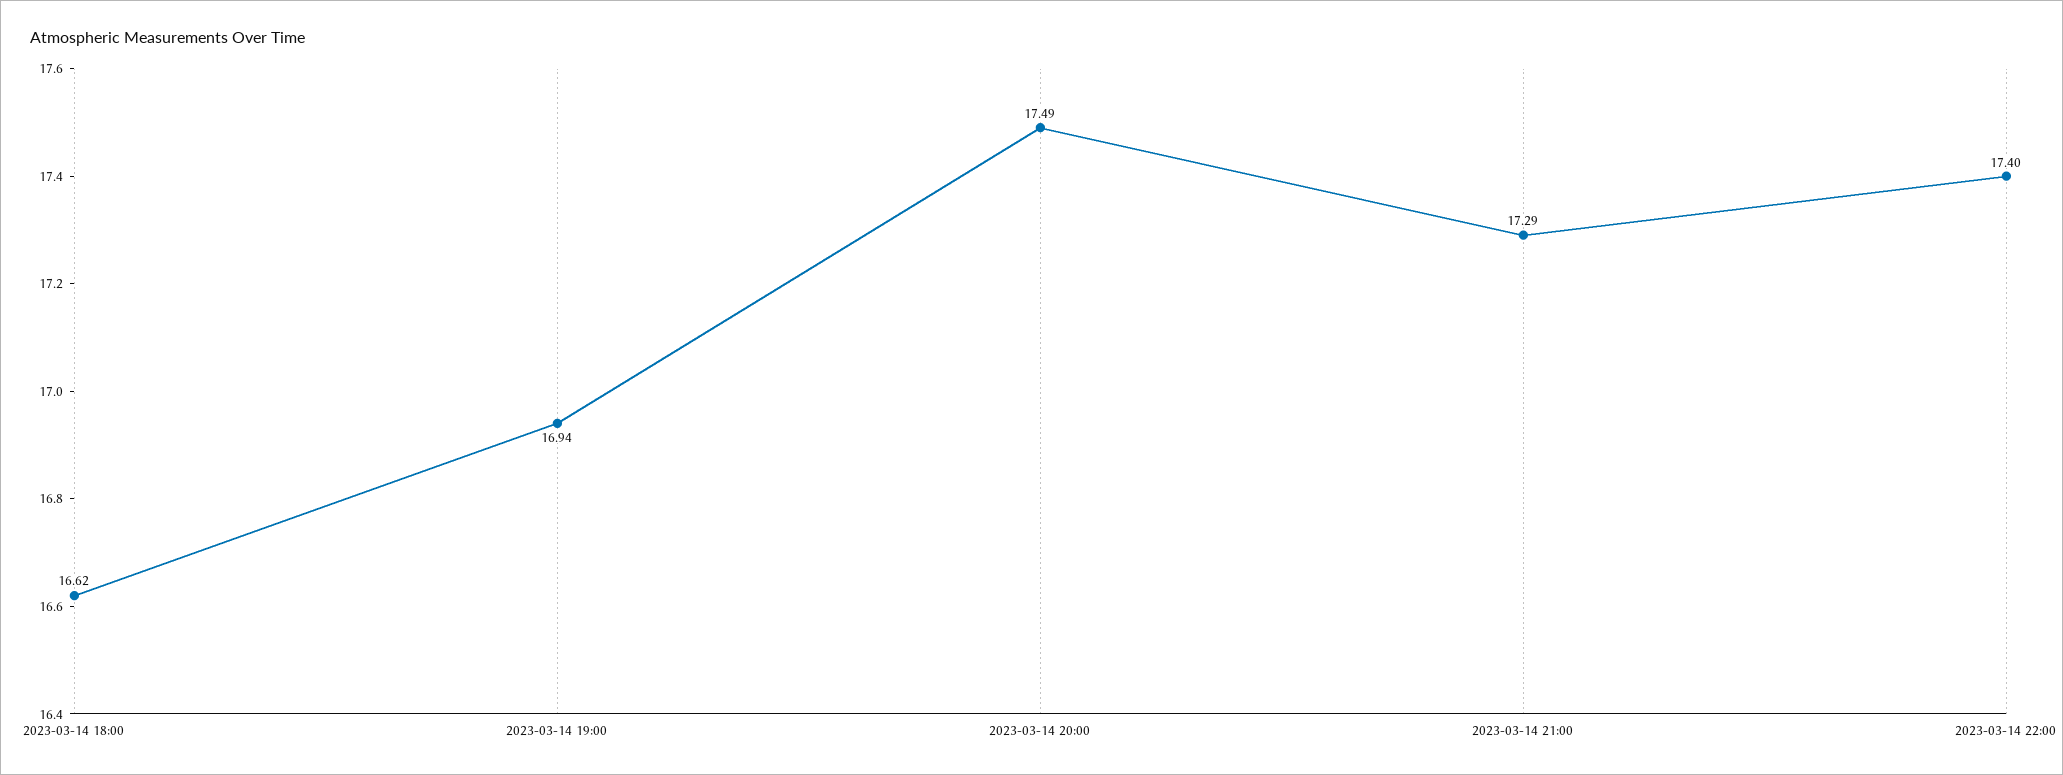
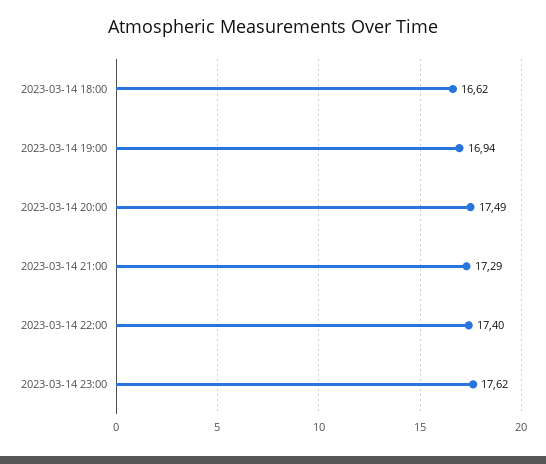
2023-03-14 23:00: none -> 17.62

